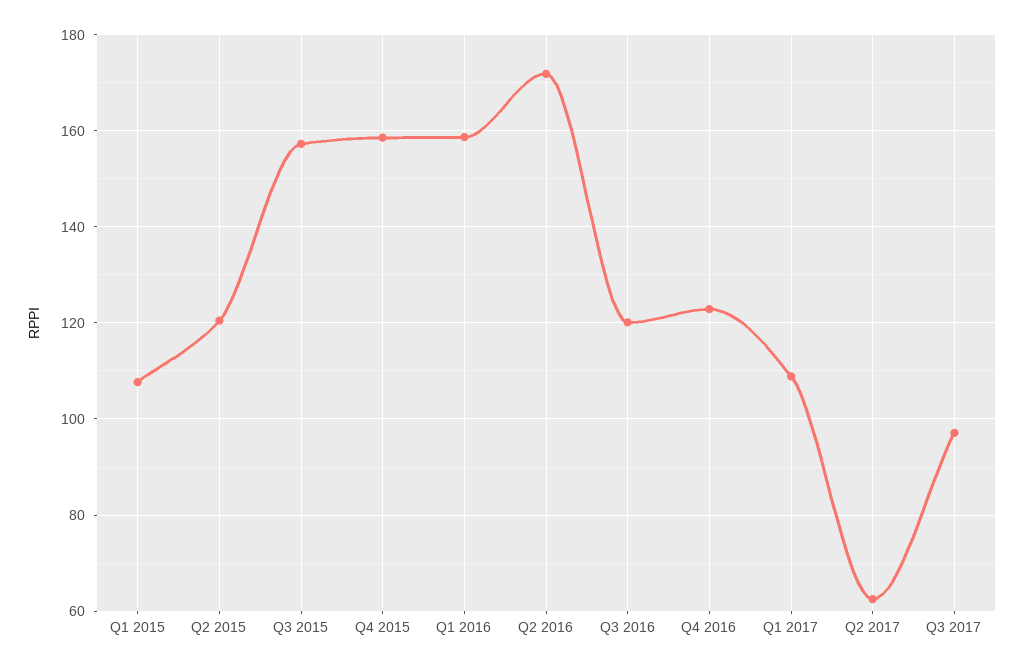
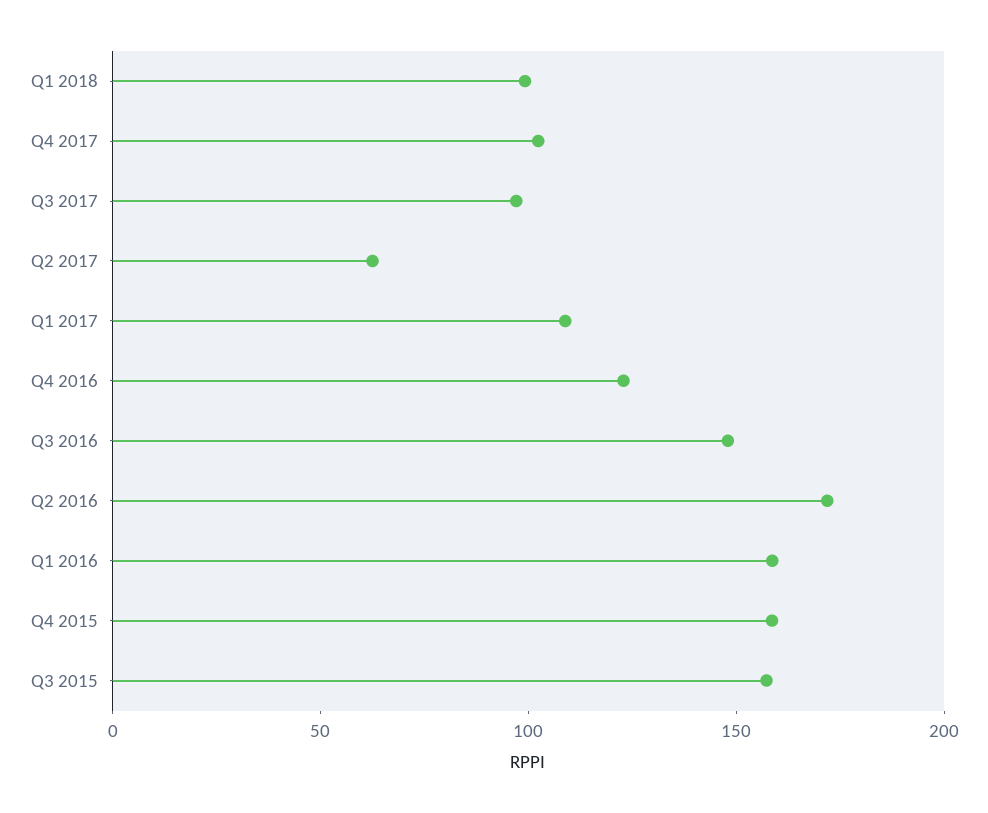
Q1 2015: 108 -> none
Q2 2015: 120 -> none
Q3 2016: 120 -> 150
Q1 2018: none -> 100
Q4 2017: none -> 100

